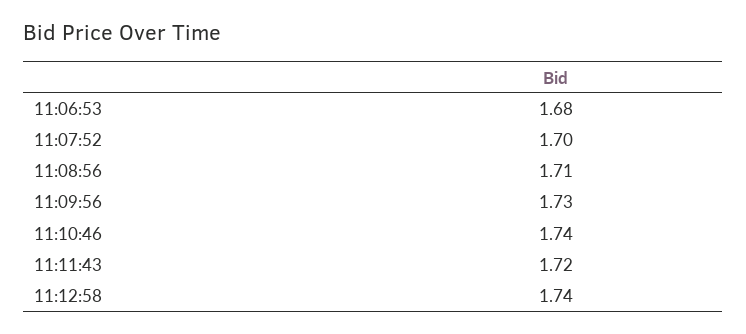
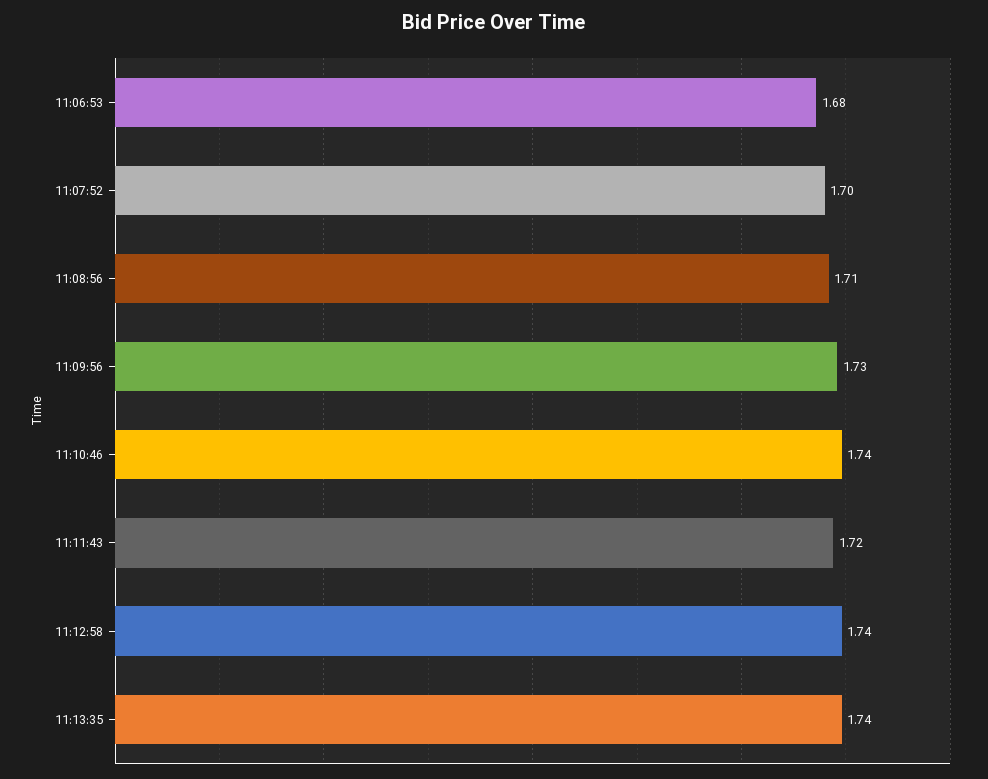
11:13:35: none -> 1.74

